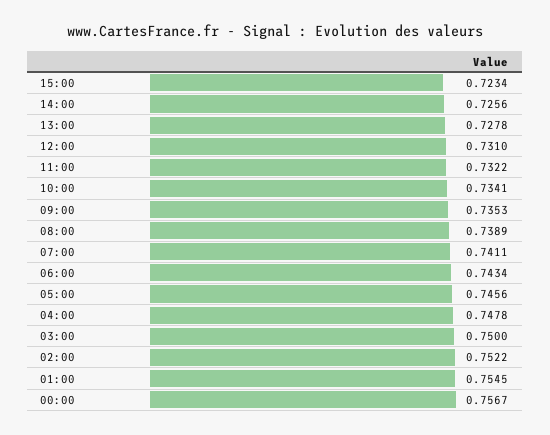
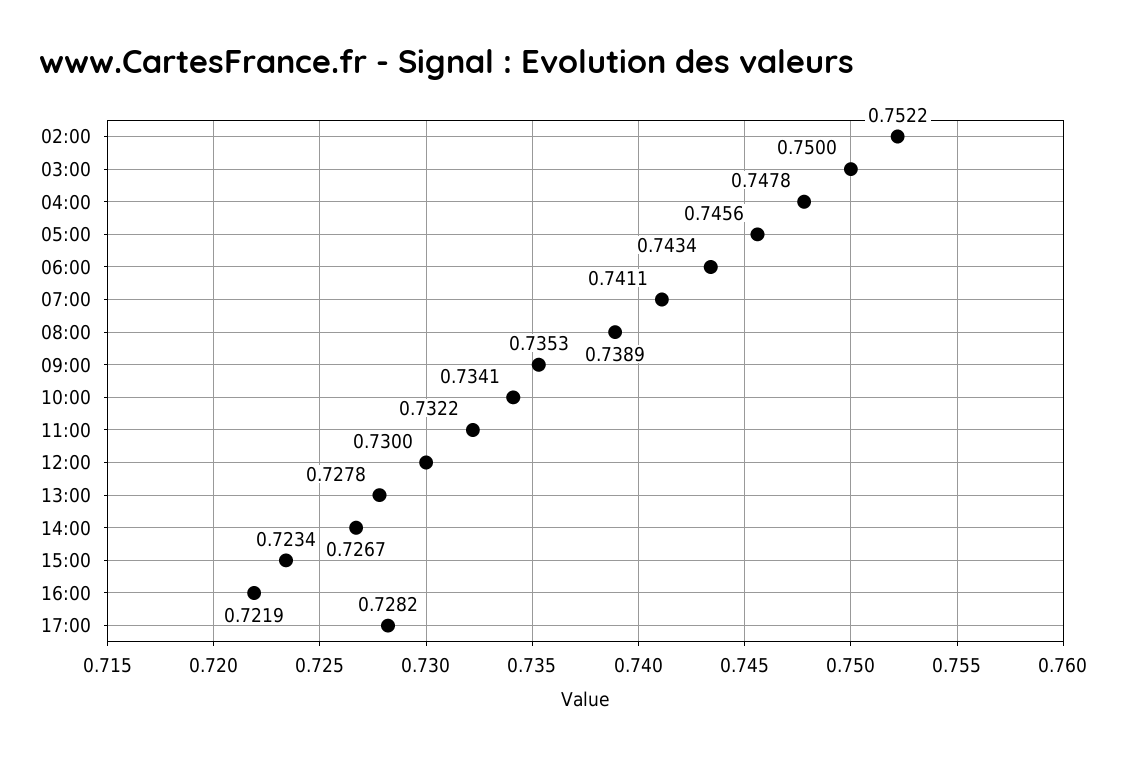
14:00: 0.7256 -> 0.7267
12:00: 0.731 -> 0.73
01:00: 0.7545 -> none
00:00: 0.7567 -> none
16:00: none -> 0.7219
17:00: none -> 0.7282

